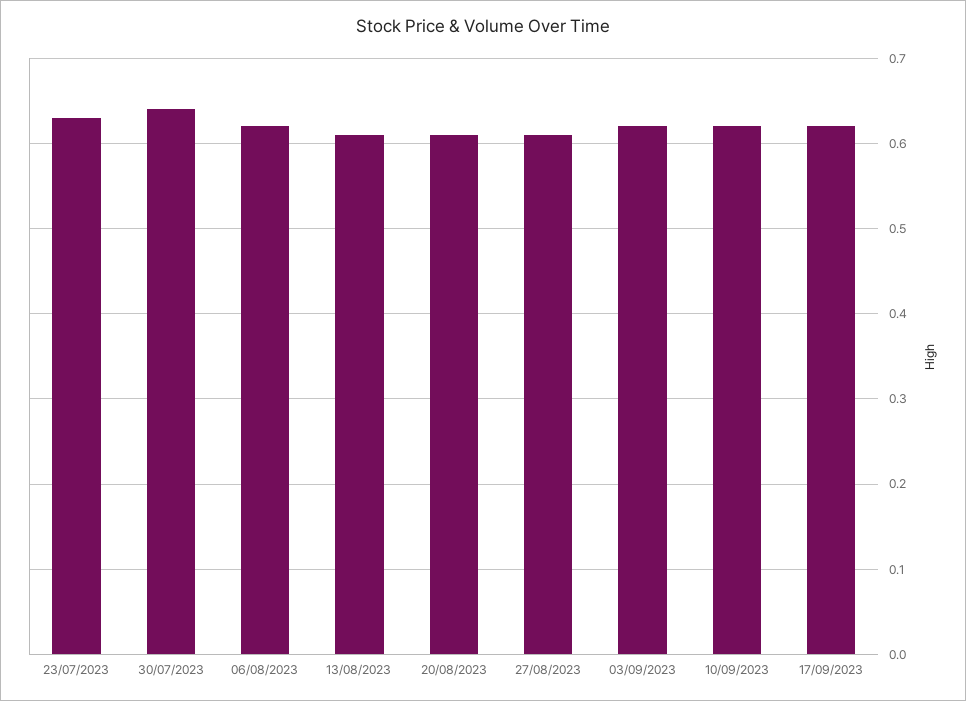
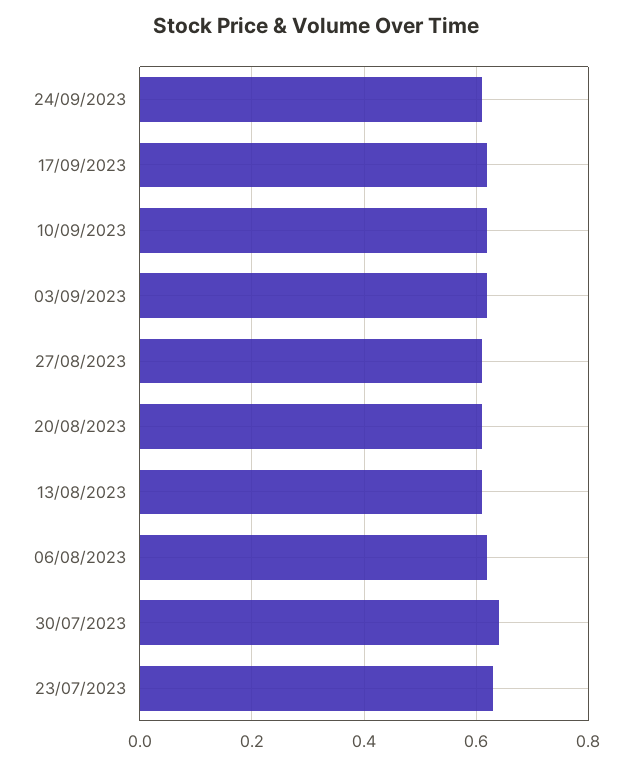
24/09/2023: none -> 0.6

